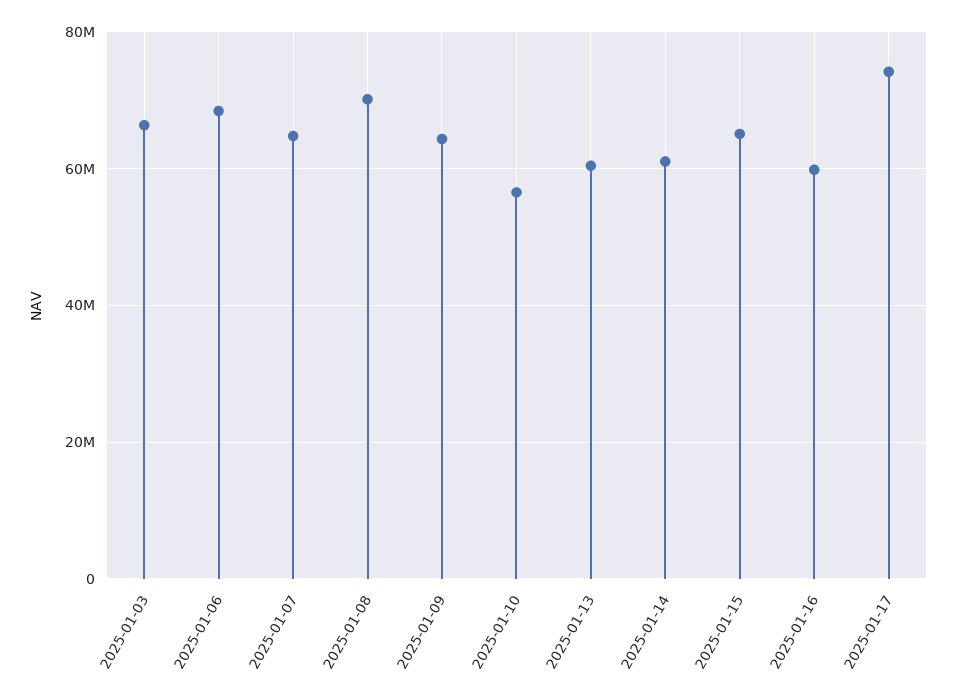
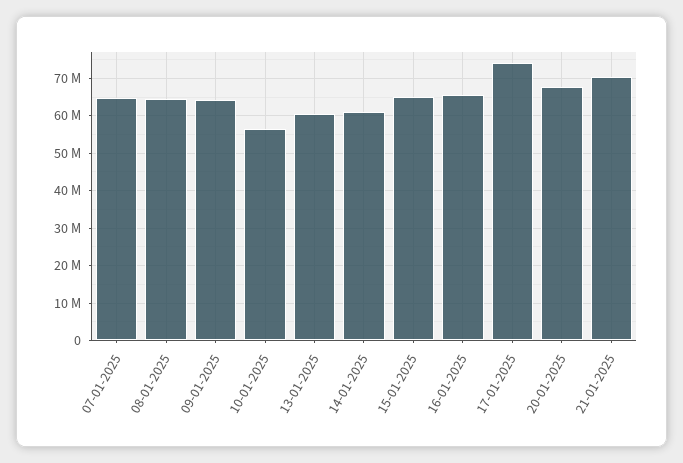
2025-01-03: 66000000 -> none
2025-01-06: 68000000 -> none
2025-01-08: 70000000 -> 64000000
2025-01-16: 60000000 -> 66000000
20-01-2025: none -> 68000000
21-01-2025: none -> 70000000

